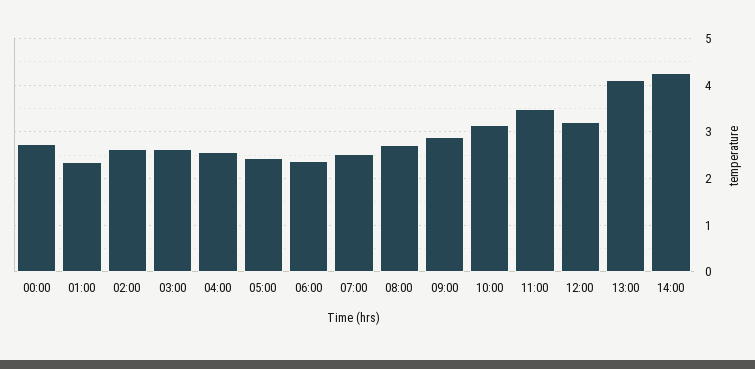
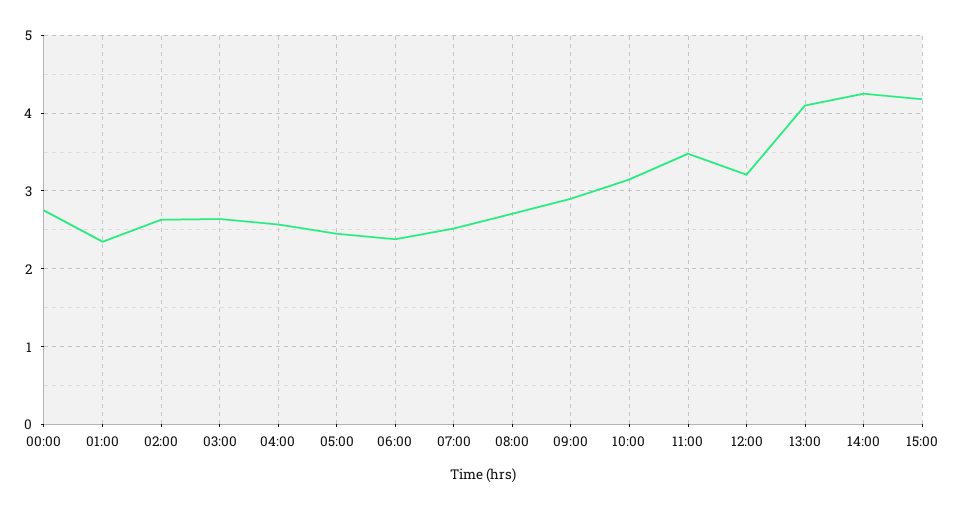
15:00: none -> 4.2

